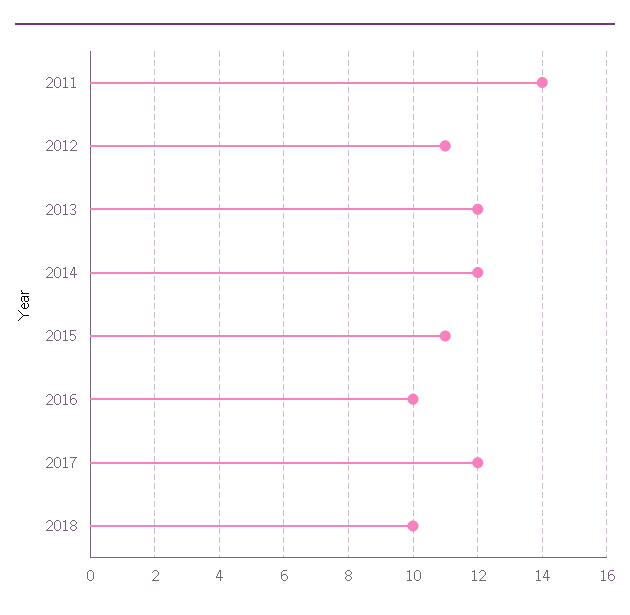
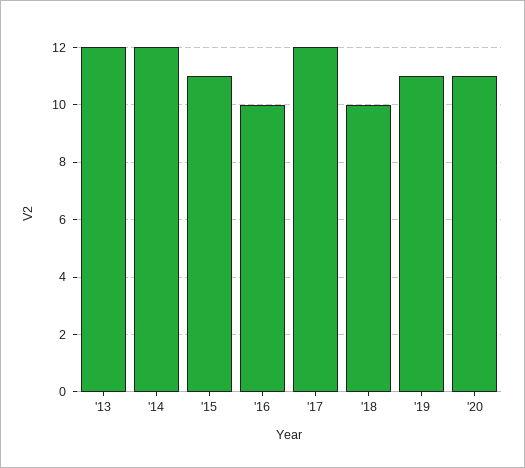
2011: 14 -> none
2012: 11 -> none
'19: none -> 11
'20: none -> 11

